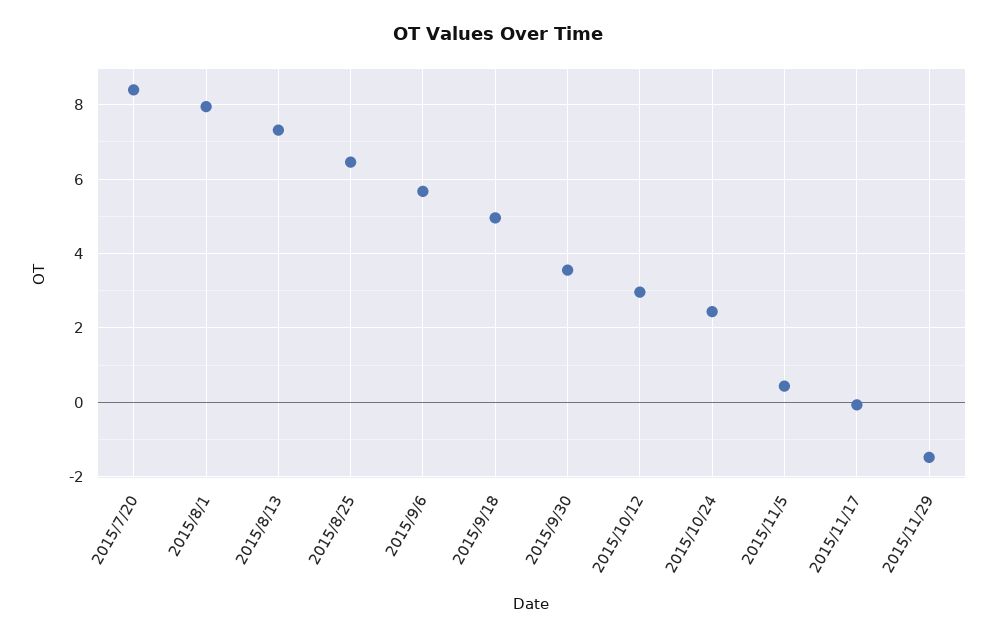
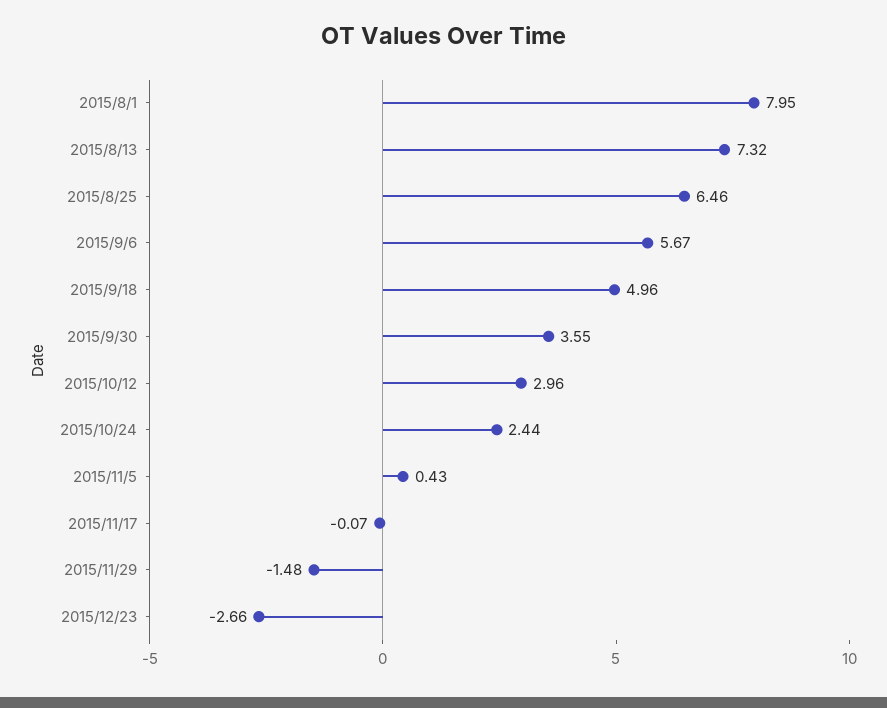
2015/7/20: 8.4 -> none
2015/12/23: none -> -2.66

